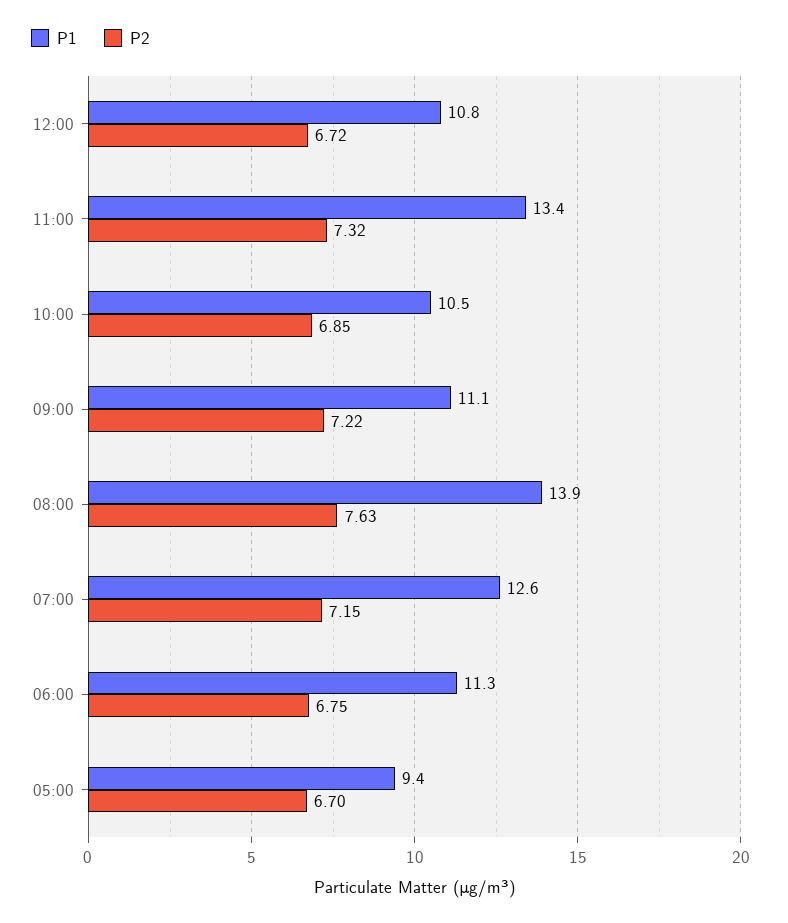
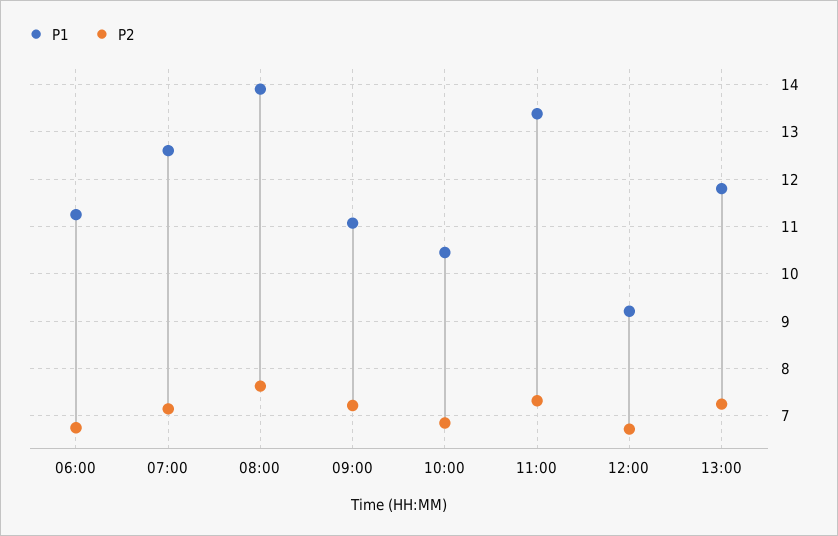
P1, 12:00: 10.8 -> 9.2
P1, 05:00: 9.4 -> none
P2, 05:00: 6.7 -> none
P1, 13:00: none -> 11.8
P2, 13:00: none -> 7.2

